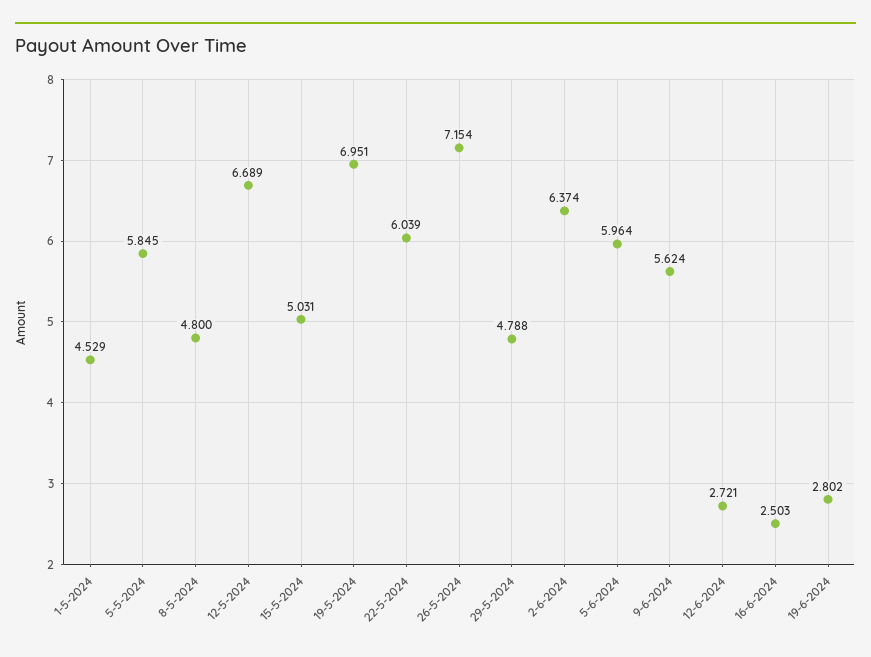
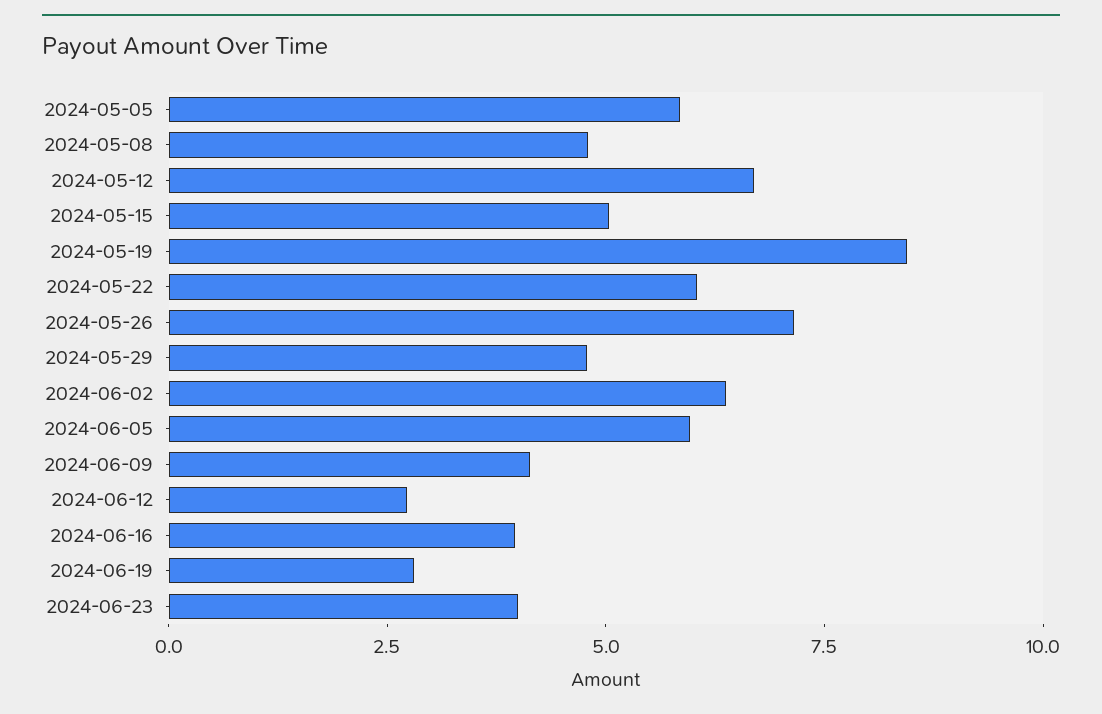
1-5-2024: 4.529 -> none
19-5-2024: 6.951 -> 8.5
9-6-2024: 5.624 -> 4
16-6-2024: 2.503 -> 4
2024-06-23: none -> 4

